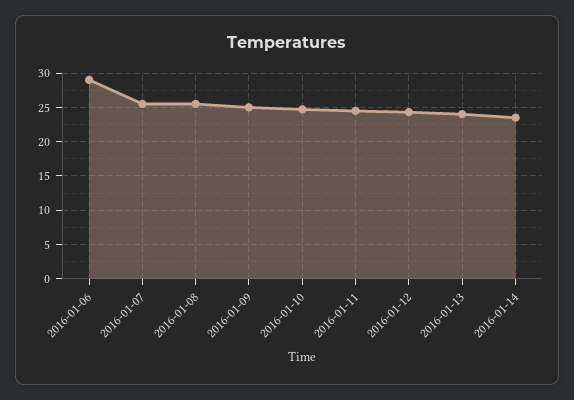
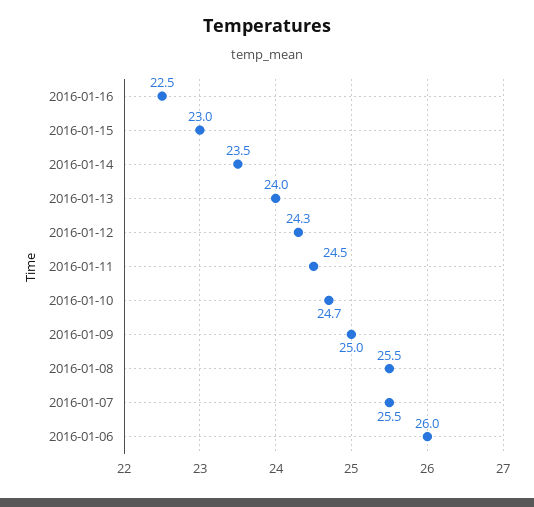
2016-01-06: 29 -> 26
2016-01-16: none -> 22.5
2016-01-15: none -> 23

